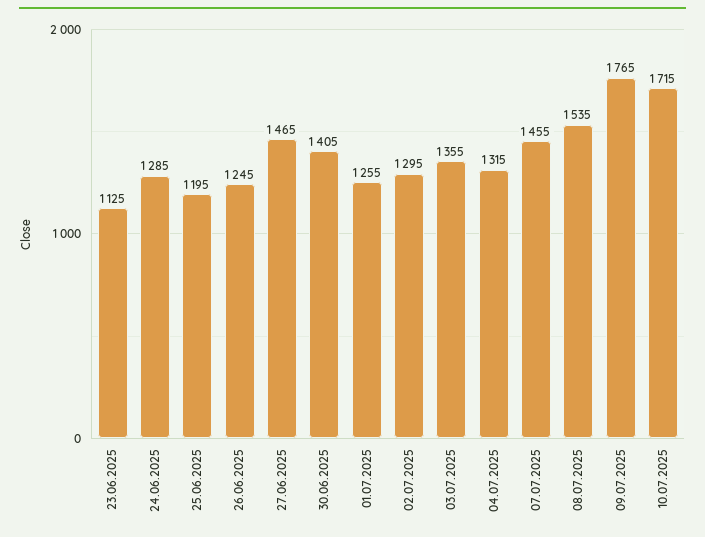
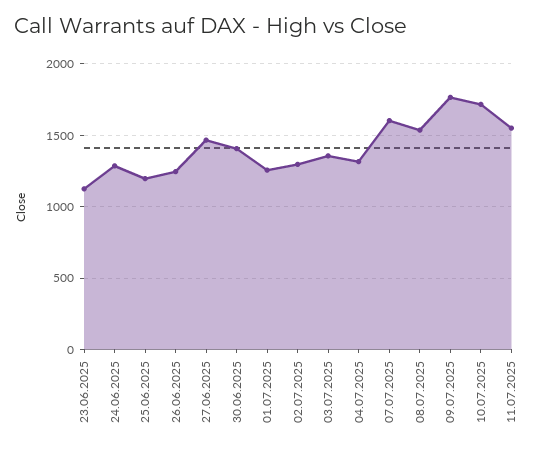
07.07.2025: 1455 -> 1600
11.07.2025: none -> 1550

